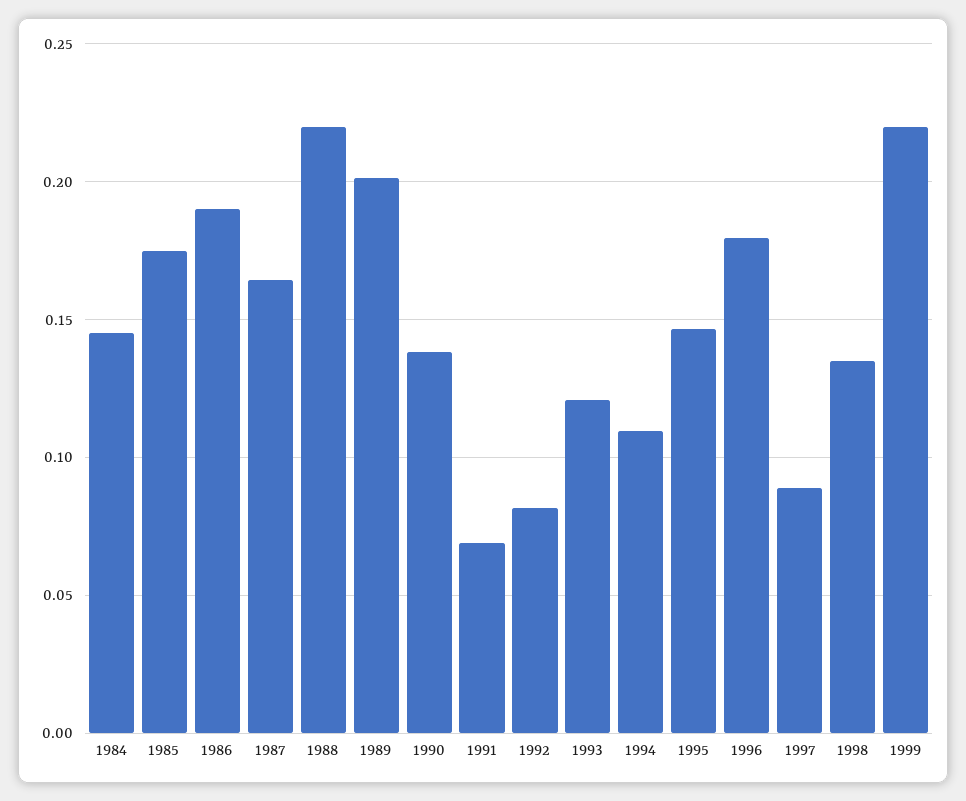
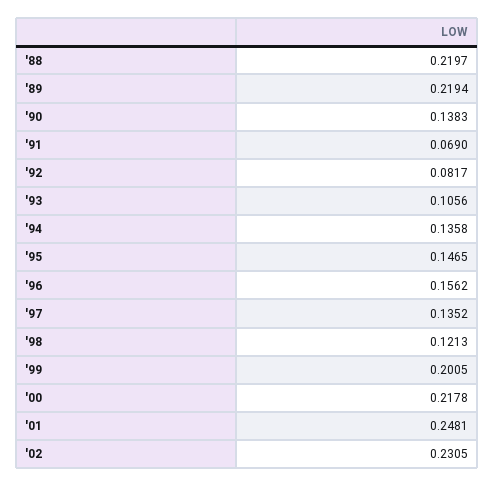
1984: 0.145 -> none
1985: 0.175 -> none
1986: 0.19 -> none
1987: 0.165 -> none
1989: 0.2 -> 0.2194
1993: 0.12 -> 0.1056
1994: 0.11 -> 0.1358
1996: 0.18 -> 0.1562
1997: 0.09 -> 0.1352
1998: 0.135 -> 0.1213
1999: 0.22 -> 0.2005
'00: none -> 0.2178
'01: none -> 0.2481
'02: none -> 0.2305

